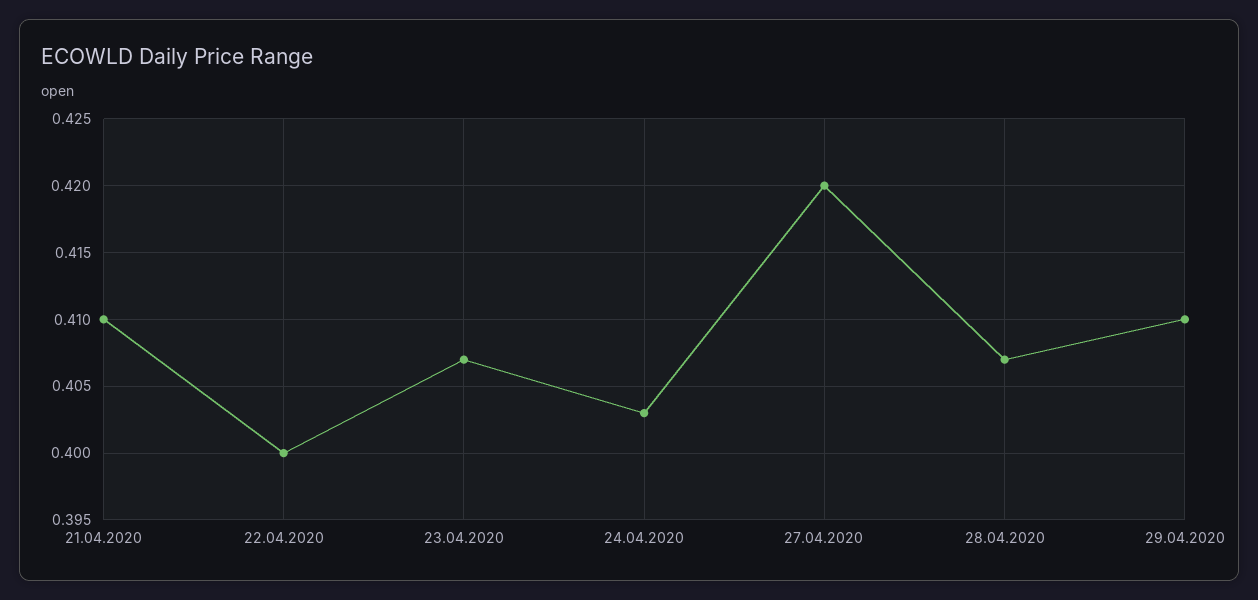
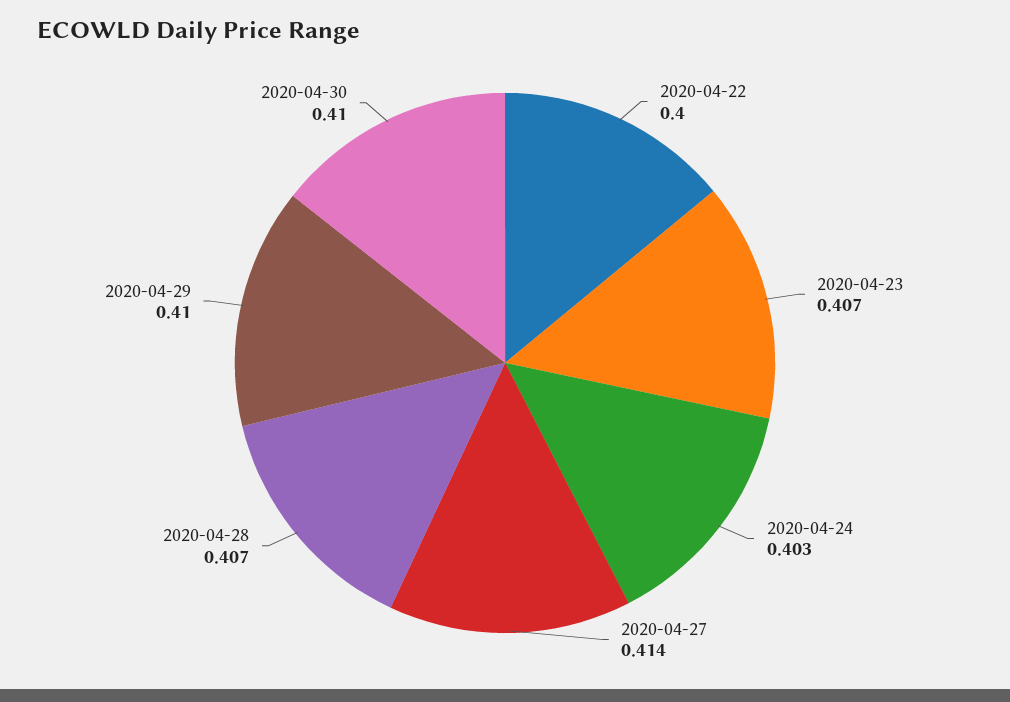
21.04.2020: 0.41 -> none
27.04.2020: 0.42 -> 0.414
2020-04-30: none -> 0.41

